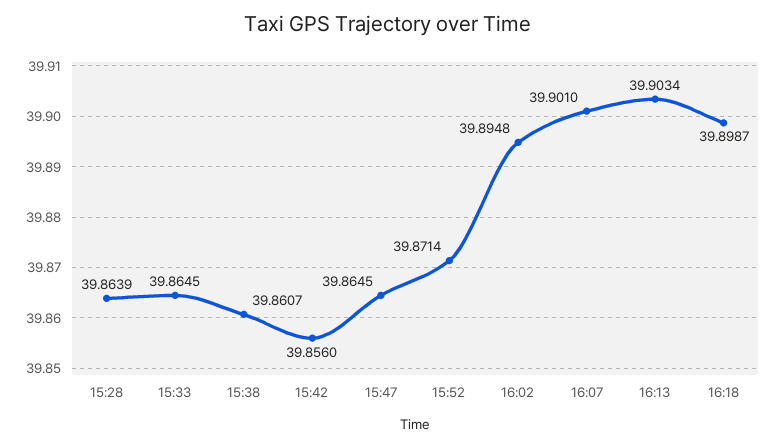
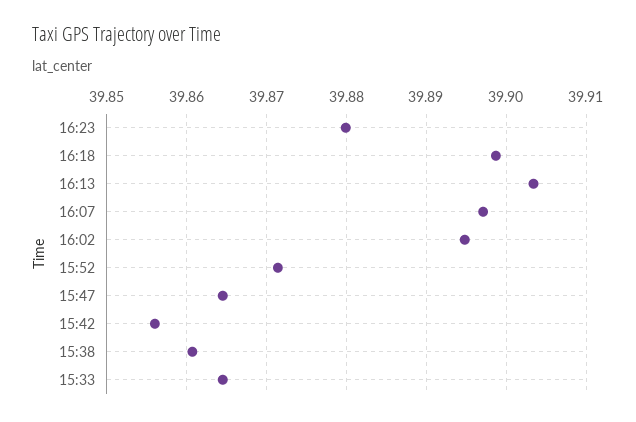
15:28: 39.8639 -> none
16:07: 39.901 -> 39.897
16:23: none -> 39.88

